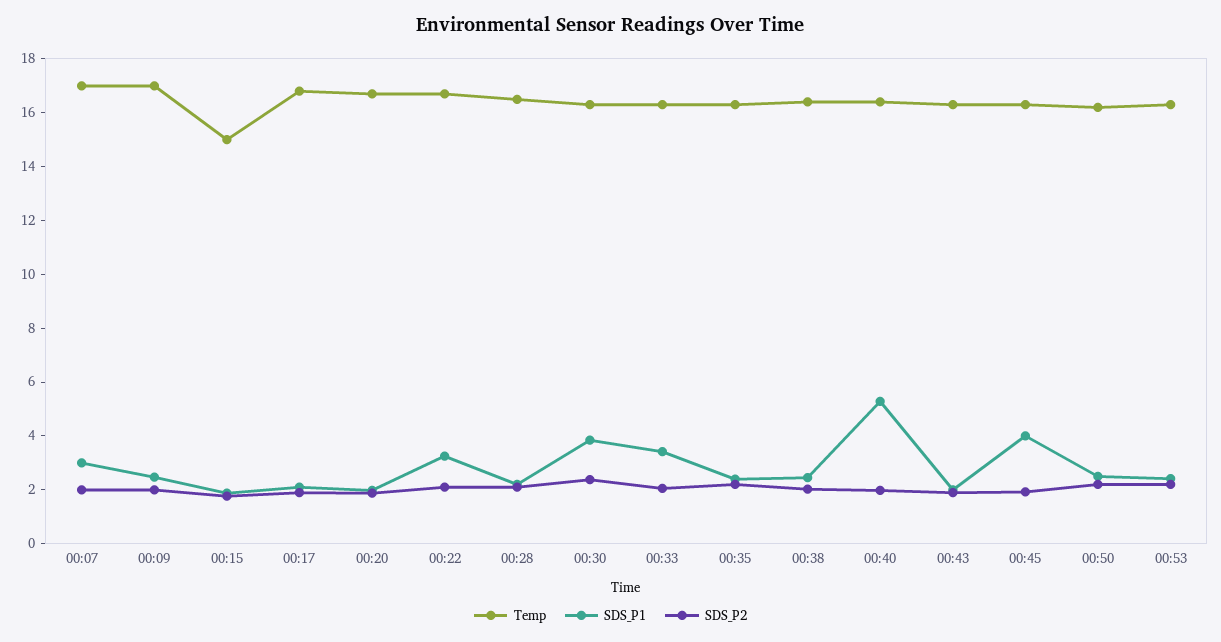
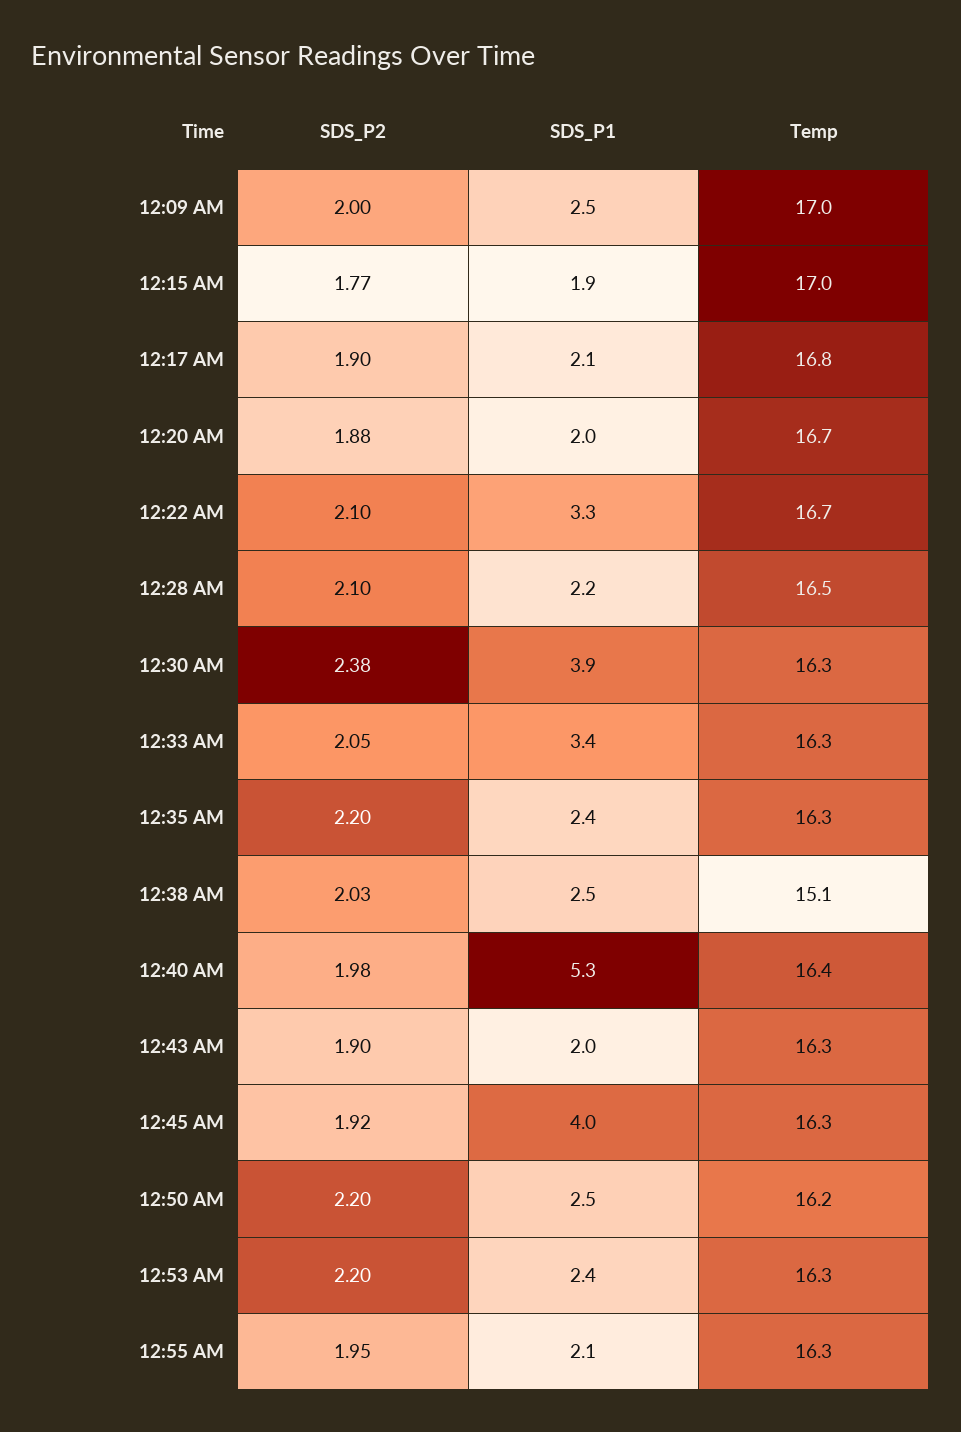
Temp, 00:07: 17 -> none
SDS_P1, 00:07: 3 -> none
SDS_P2, 00:07: 2 -> none
Temp, 00:15: 15 -> 17
Temp, 00:38: 16.5 -> 15.1
SDS_P2, 12:55 AM: none -> 1.95
SDS_P1, 12:55 AM: none -> 2.1
Temp, 12:55 AM: none -> 16.3

